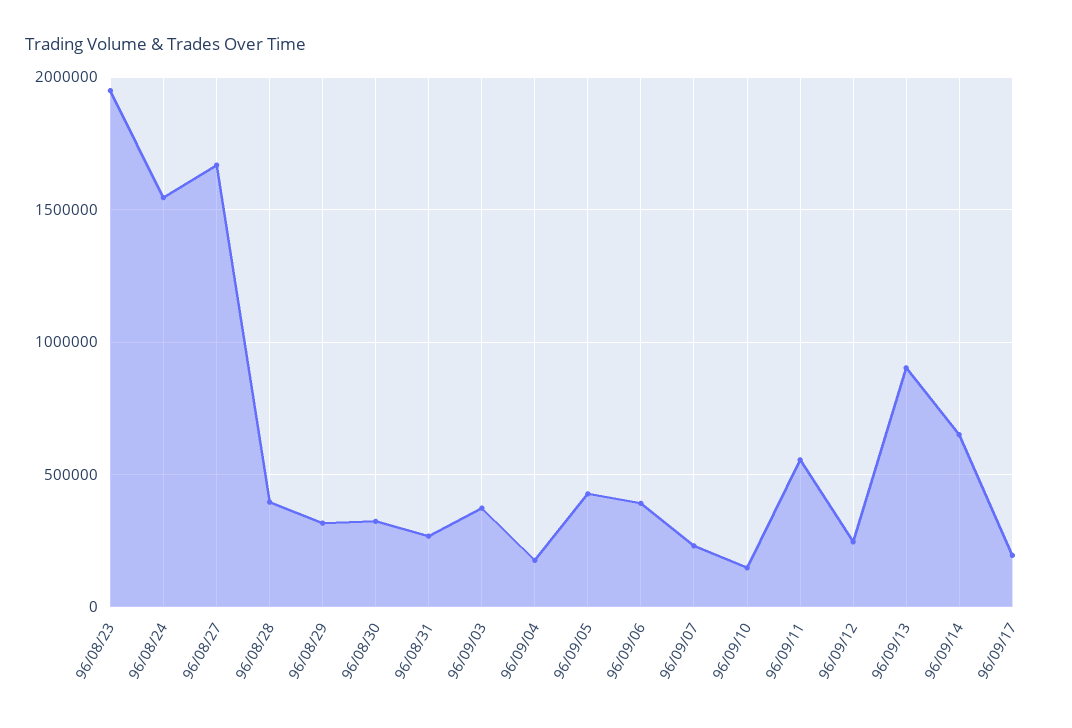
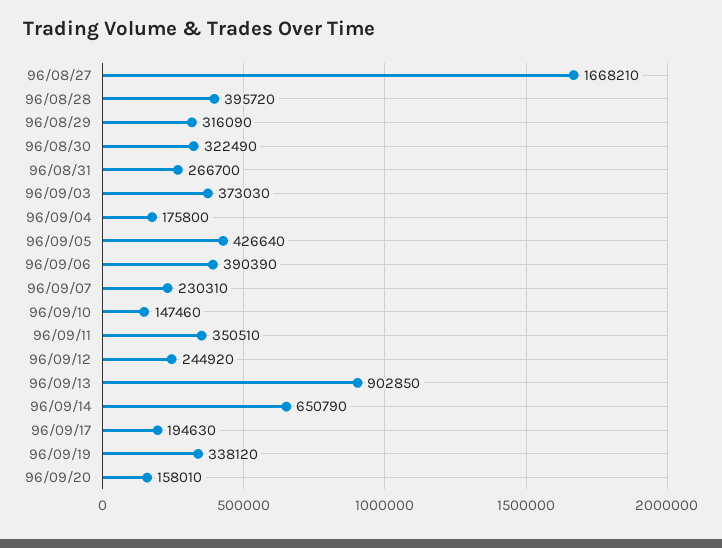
96/08/23: 1950000 -> none
96/08/24: 1550000 -> none
96/09/11: 550000 -> 350510
96/09/19: none -> 338120
96/09/20: none -> 158010

